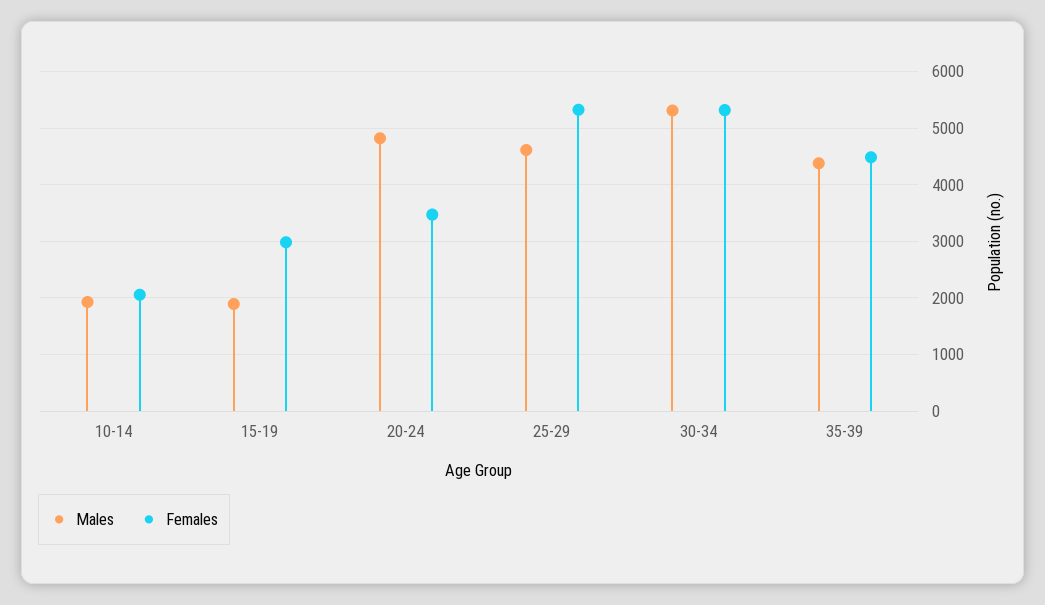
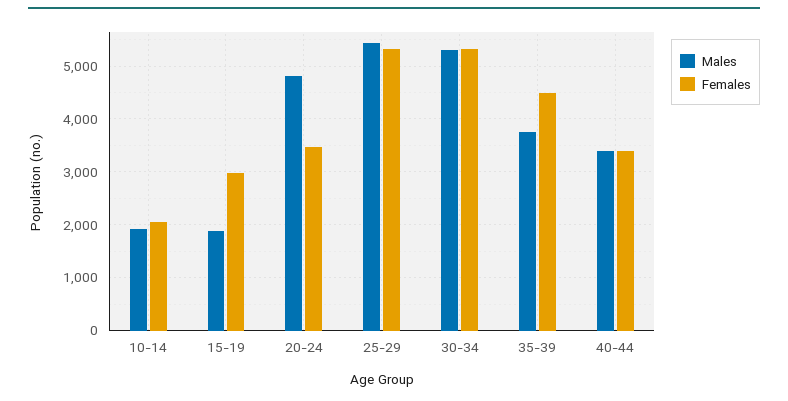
Males, 25-29: 4600 -> 5400
Males, 35-39: 4400 -> 3800
Males, 40-44: none -> 3400
Females, 40-44: none -> 3400

